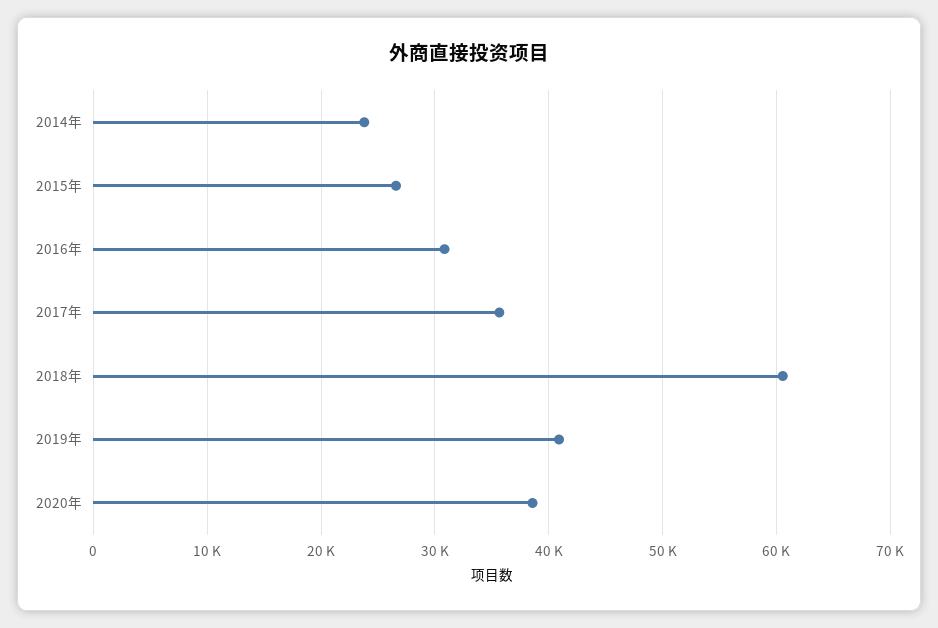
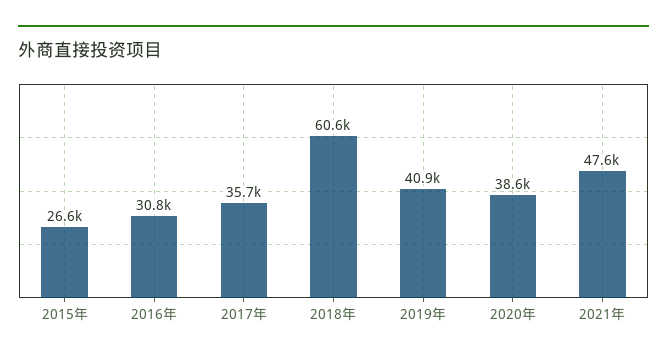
2014年: 24000 -> none
2021年: none -> 47600

